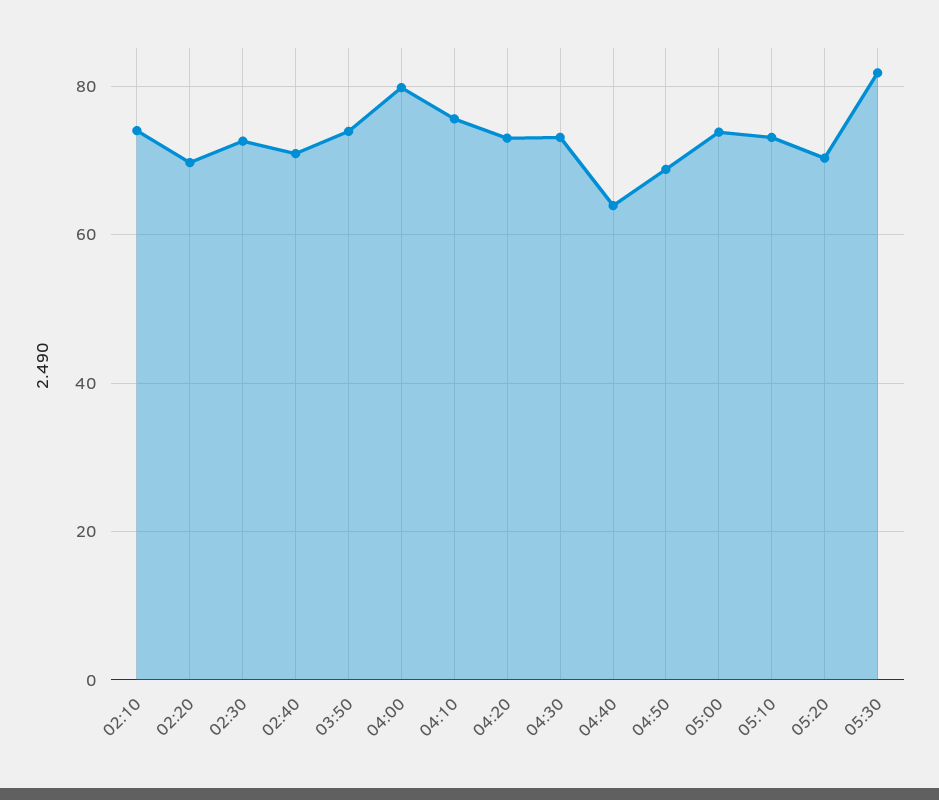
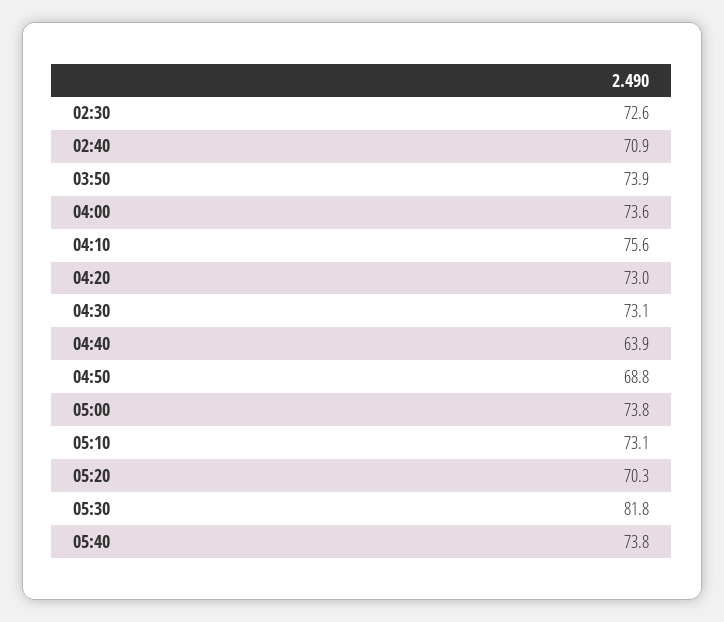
02:10: 74 -> none
02:20: 70 -> none
04:00: 80 -> 73.6
05:40: none -> 73.8

